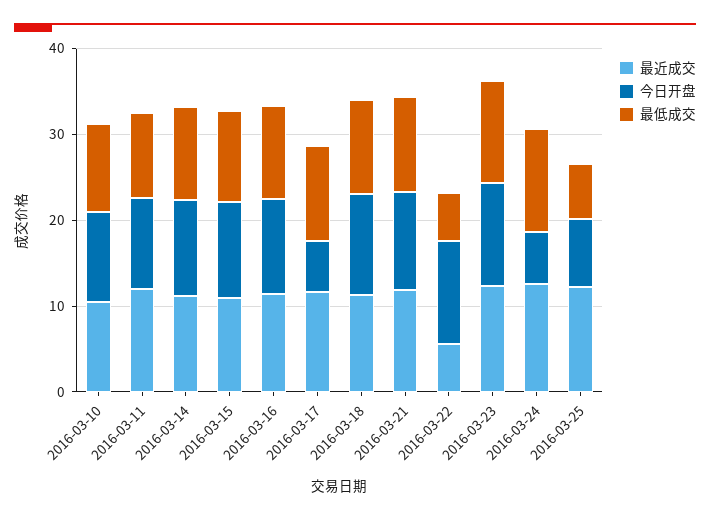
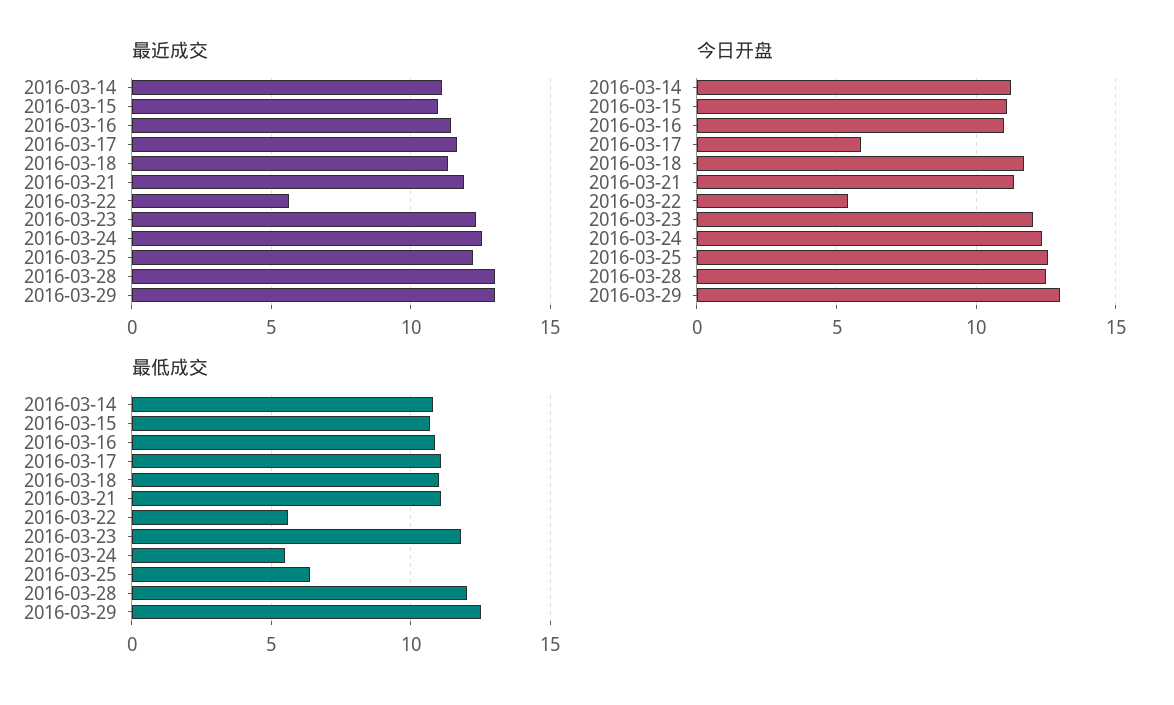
最近成交, 2016-03-10: 10 -> none
今日开盘, 2016-03-10: 10 -> none
最低成交, 2016-03-10: 10 -> none
最近成交, 2016-03-11: 12 -> none
今日开盘, 2016-03-11: 10 -> none
最低成交, 2016-03-11: 10 -> none
今日开盘, 2016-03-22: 12 -> 5.5
今日开盘, 2016-03-24: 6 -> 12.5
最低成交, 2016-03-24: 12 -> 5.5
今日开盘, 2016-03-25: 8 -> 12.5
最近成交, 2016-03-28: none -> 13
最近成交, 2016-03-29: none -> 13
今日开盘, 2016-03-28: none -> 12.5
今日开盘, 2016-03-29: none -> 13
最低成交, 2016-03-28: none -> 12
最低成交, 2016-03-29: none -> 12.5

